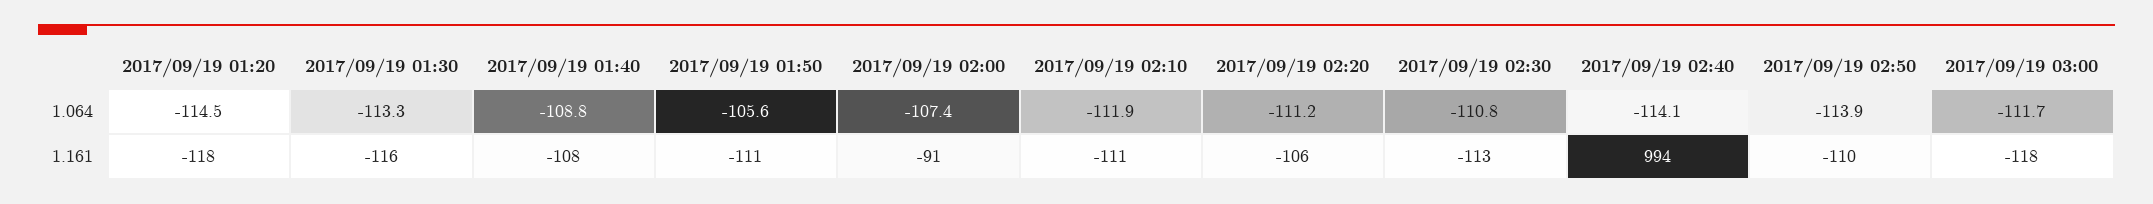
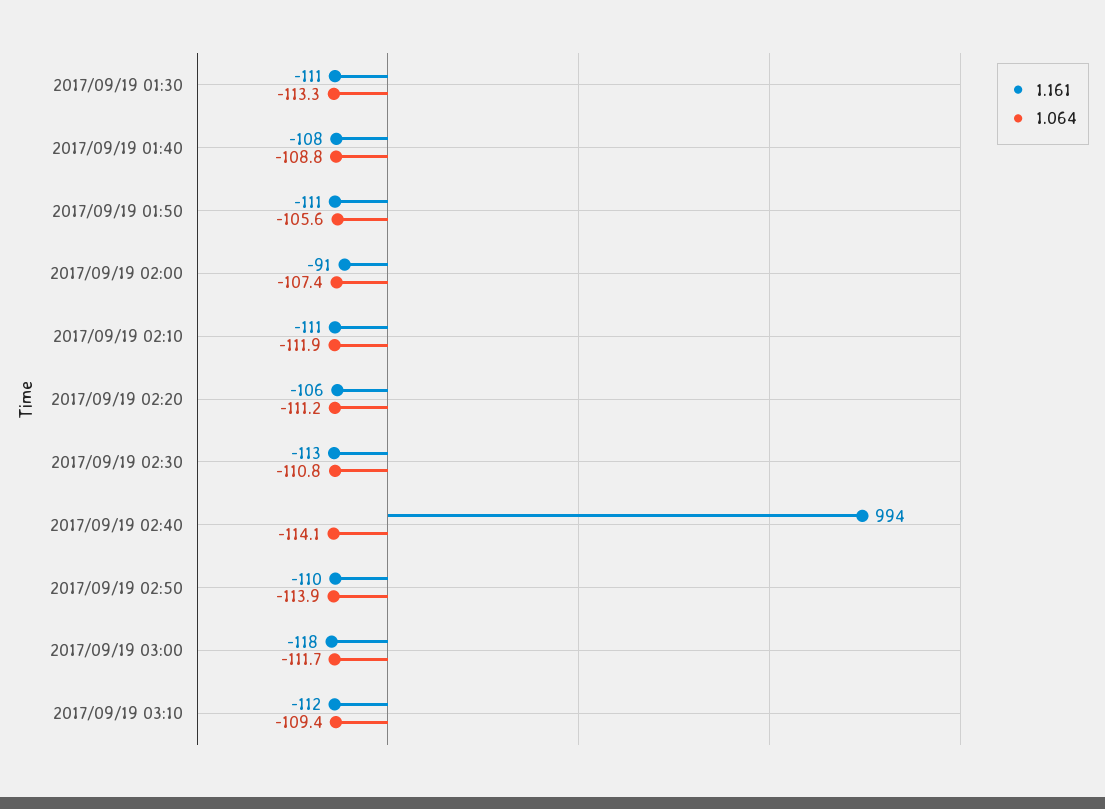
1.064, 2017/09/19 01:20: -114.5 -> none
1.161, 2017/09/19 01:20: -118 -> none
1.161, 2017/09/19 01:30: -116 -> -111
1.161, 2017/09/19 03:10: none -> -112
1.064, 2017/09/19 03:10: none -> -109.4

